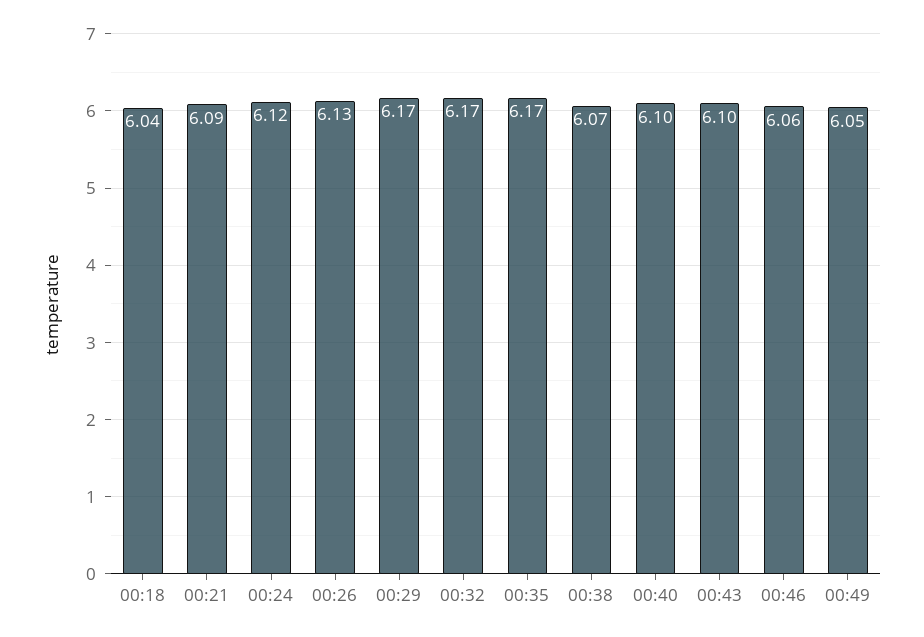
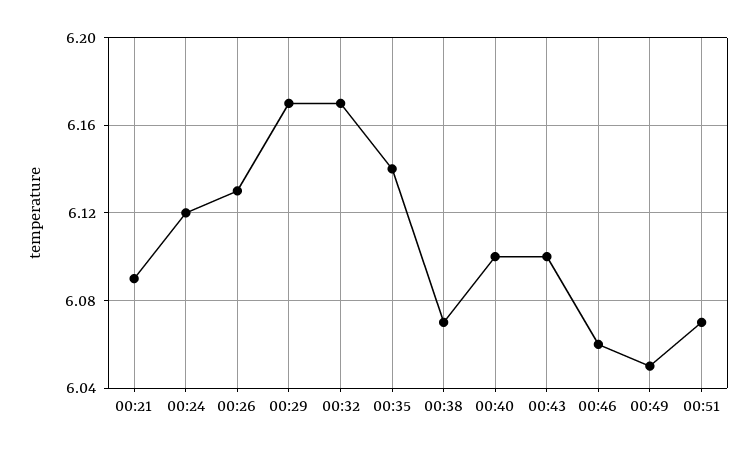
00:18: 6.04 -> none
00:35: 6.17 -> 6.14
00:51: none -> 6.07

